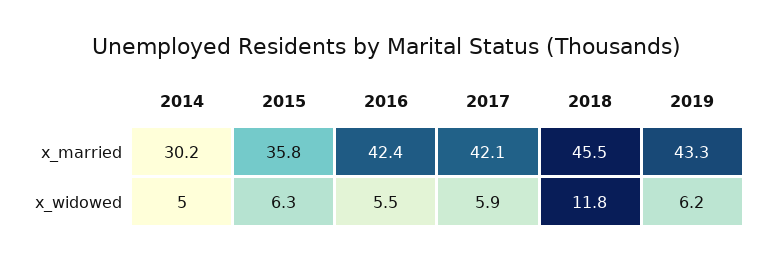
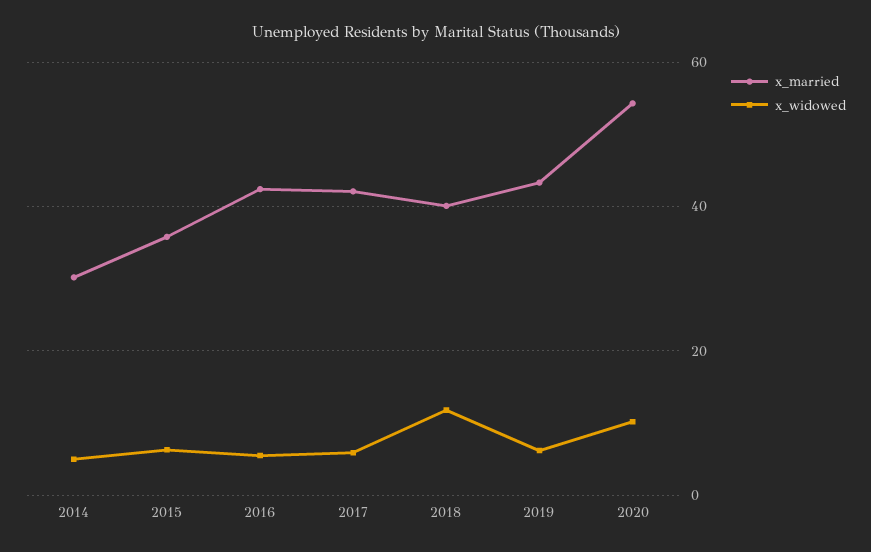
x_married, 2018: 45.5 -> 40
x_married, 2020: none -> 54
x_widowed, 2020: none -> 10

